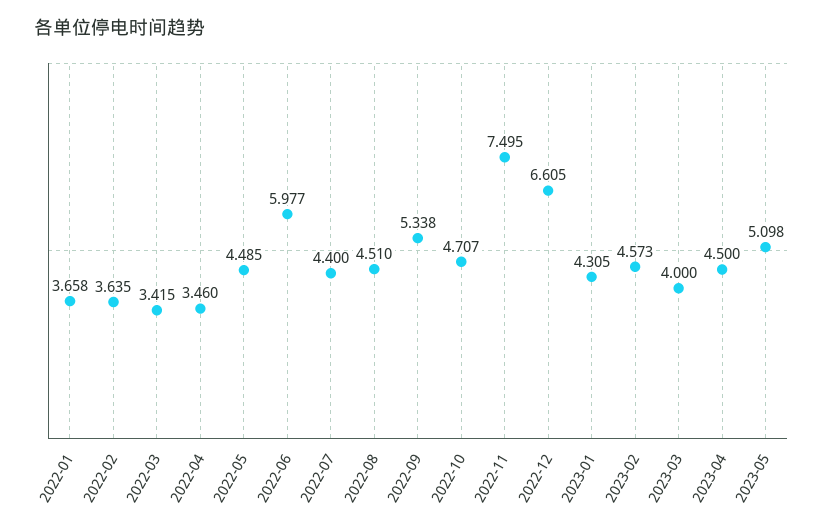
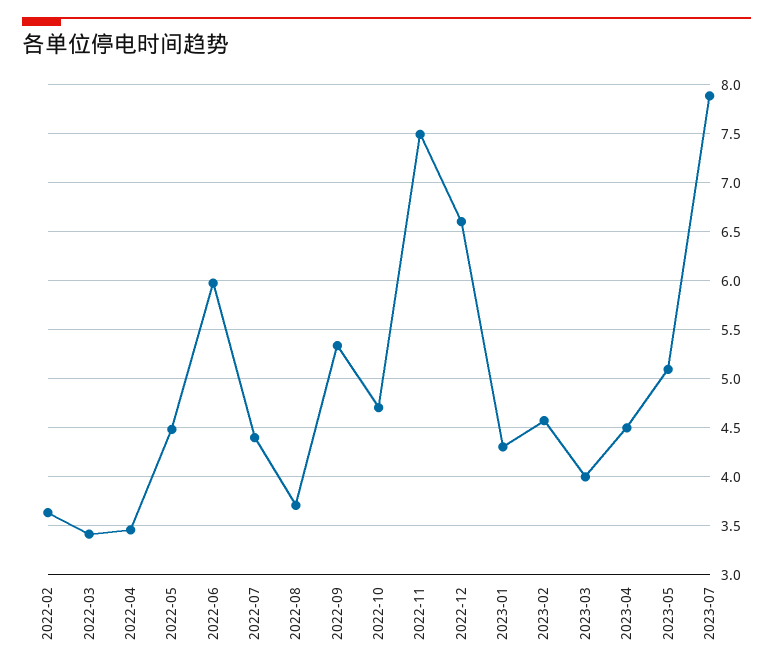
2022-01: 3.658 -> none
2022-08: 4.51 -> 3.7
2023-07: none -> 7.9

